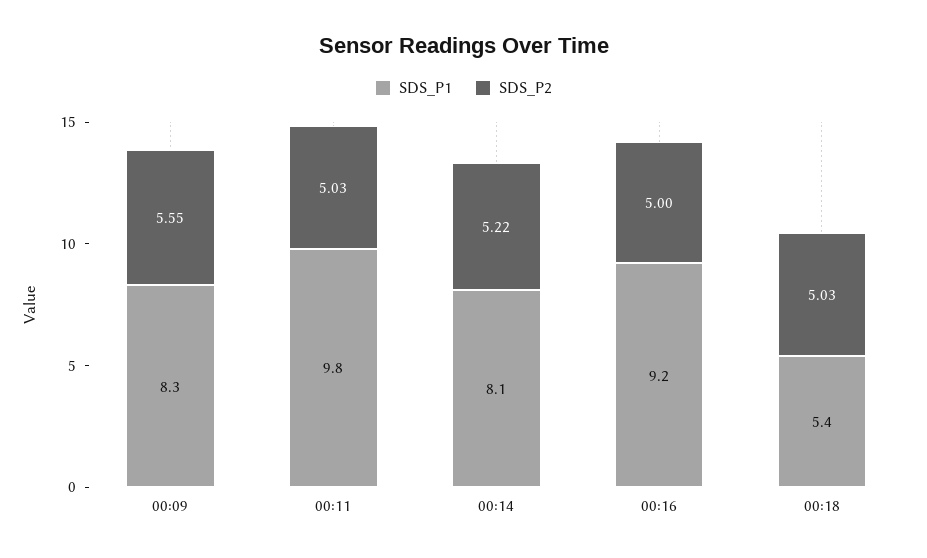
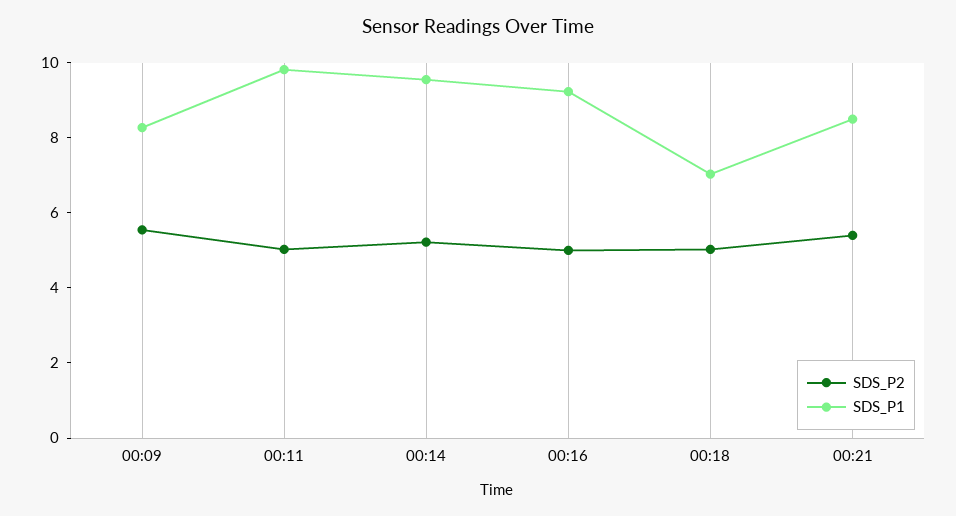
SDS_P1, 00:14: 8.1 -> 9.5
SDS_P1, 00:18: 5.4 -> 7
SDS_P2, 00:21: none -> 5.5
SDS_P1, 00:21: none -> 8.5

